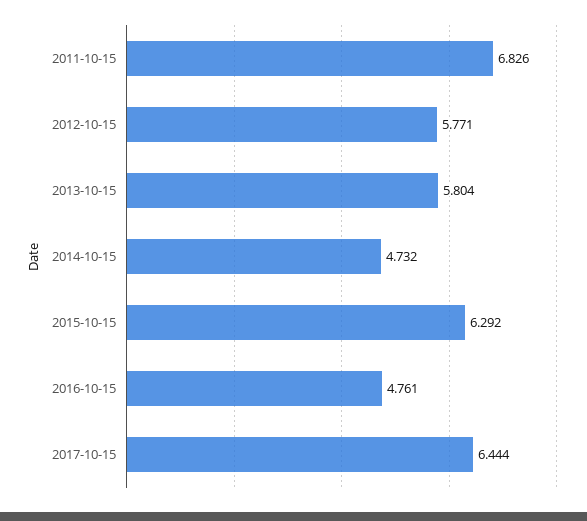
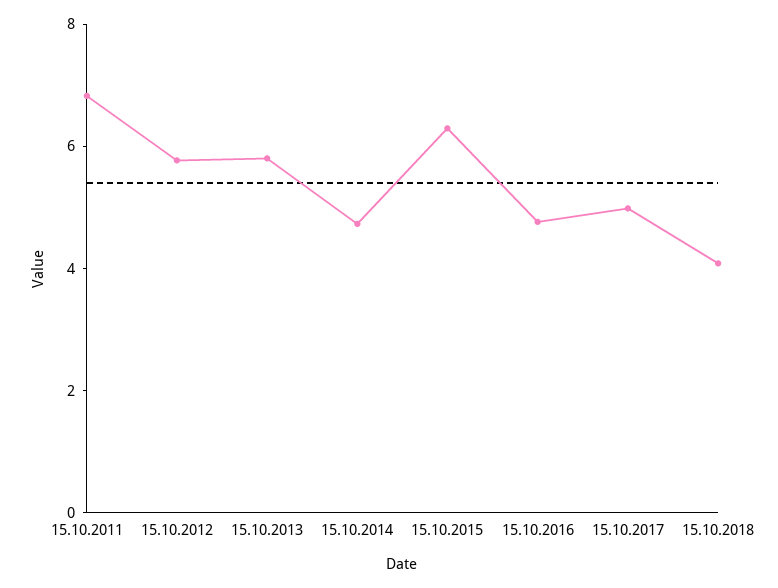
2017-10-15: 6.444 -> 5
15.10.2018: none -> 4

